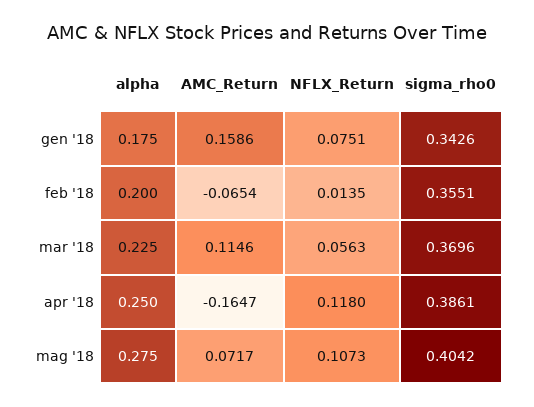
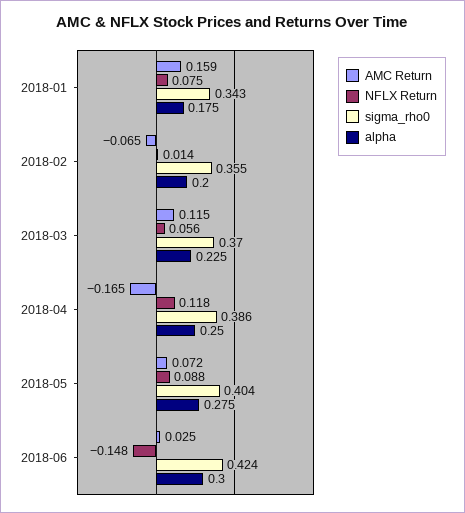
NFLX_Return, mag '18: 0.1073 -> 0.088
AMC_Return, 2018-06: none -> 0.025
NFLX_Return, 2018-06: none -> -0.148
sigma_rho0, 2018-06: none -> 0.424
alpha, 2018-06: none -> 0.3

